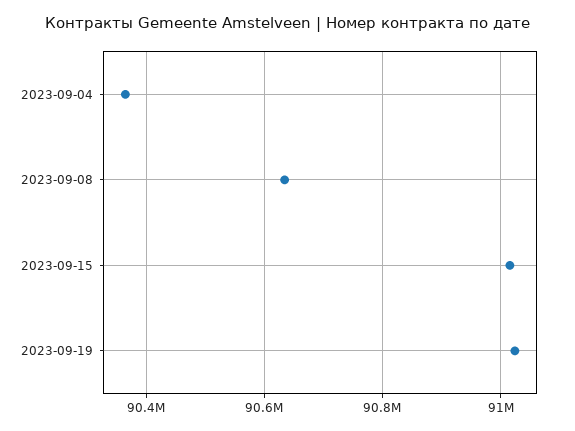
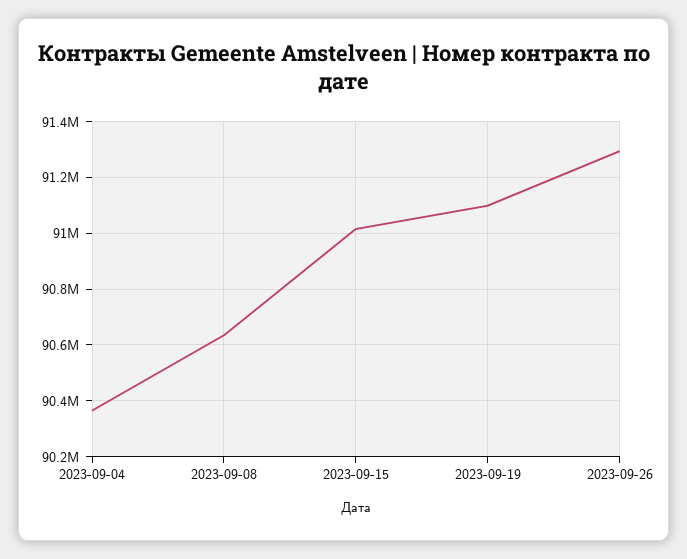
2023-09-19: 91020000 -> 91100000
2023-09-26: none -> 91300000

